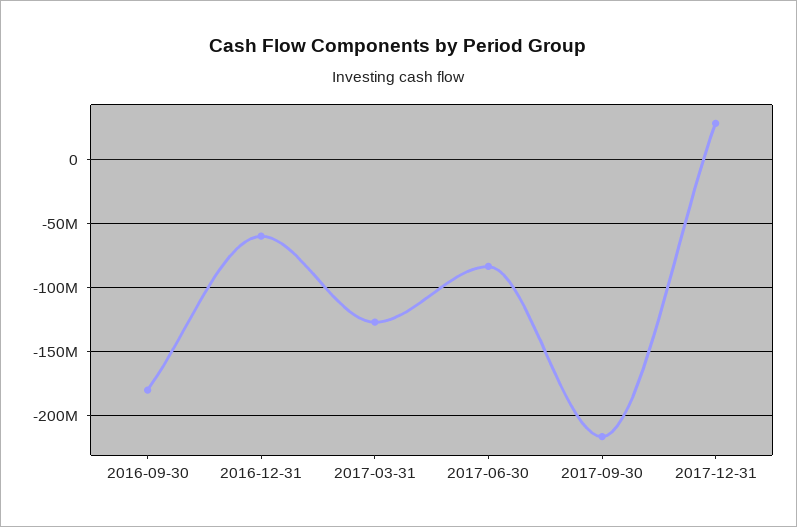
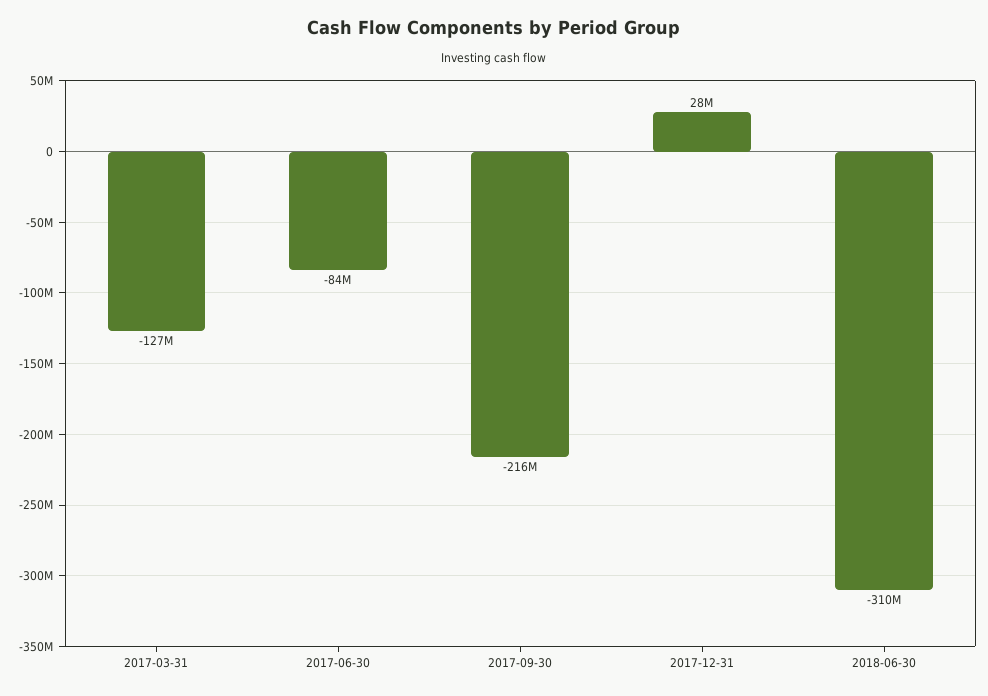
2016-09-30: -180000000 -> none
2016-12-31: -60000000 -> none
2018-06-30: none -> -310000000

